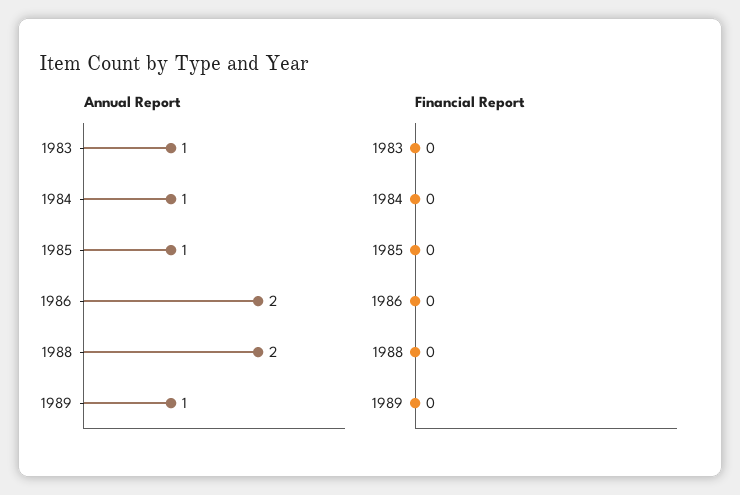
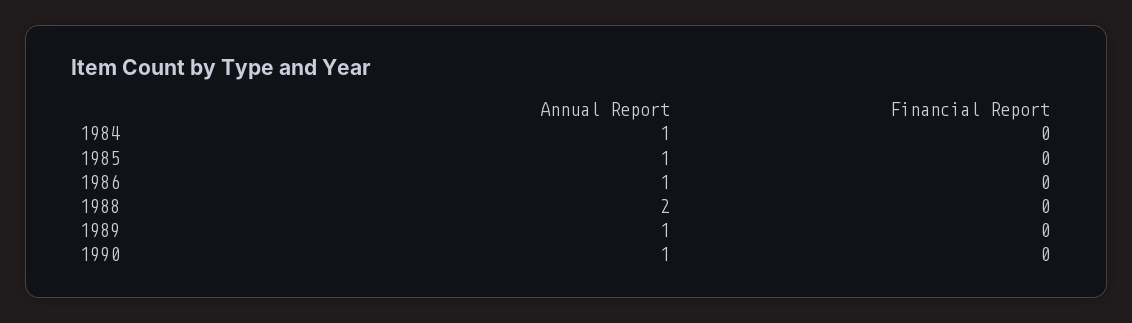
Annual Report, 1983: 1 -> none
Annual Report, 1986: 2 -> 1
Financial Report, 1983: 0 -> none
Annual Report, 1990: none -> 1
Financial Report, 1990: none -> 0

